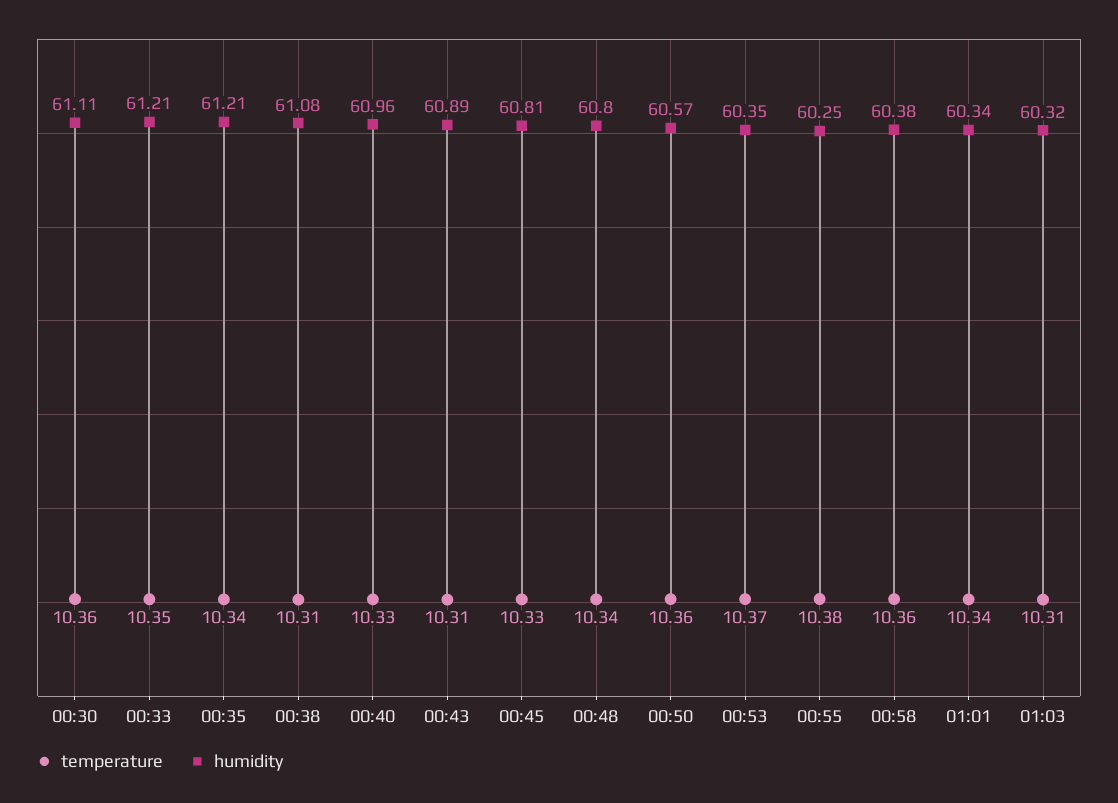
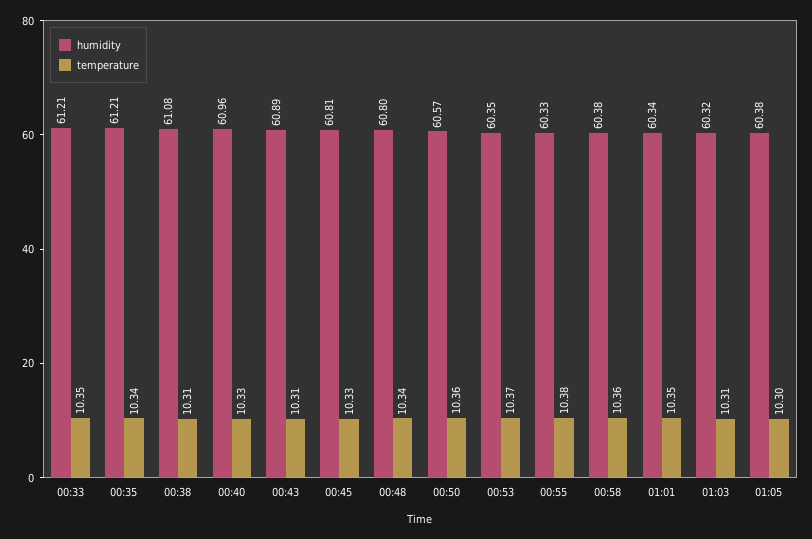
temperature, 00:30: 10.36 -> none
humidity, 00:30: 61.11 -> none
humidity, 00:55: 60.25 -> 60.33
temperature, 01:01: 10.34 -> 10.35
humidity, 01:05: none -> 60.38
temperature, 01:05: none -> 10.3

